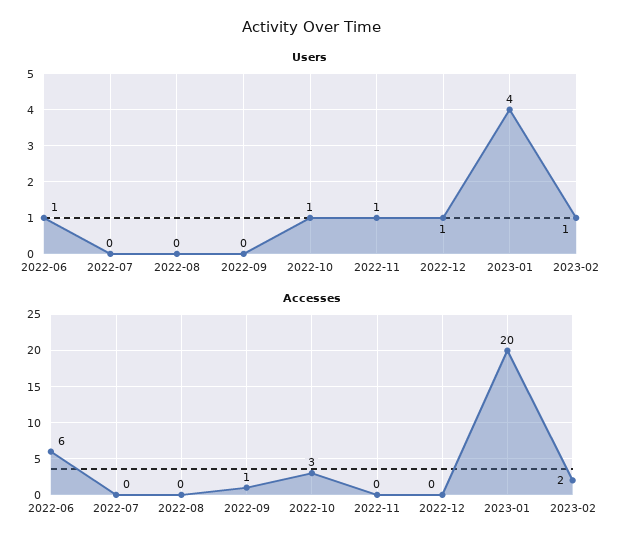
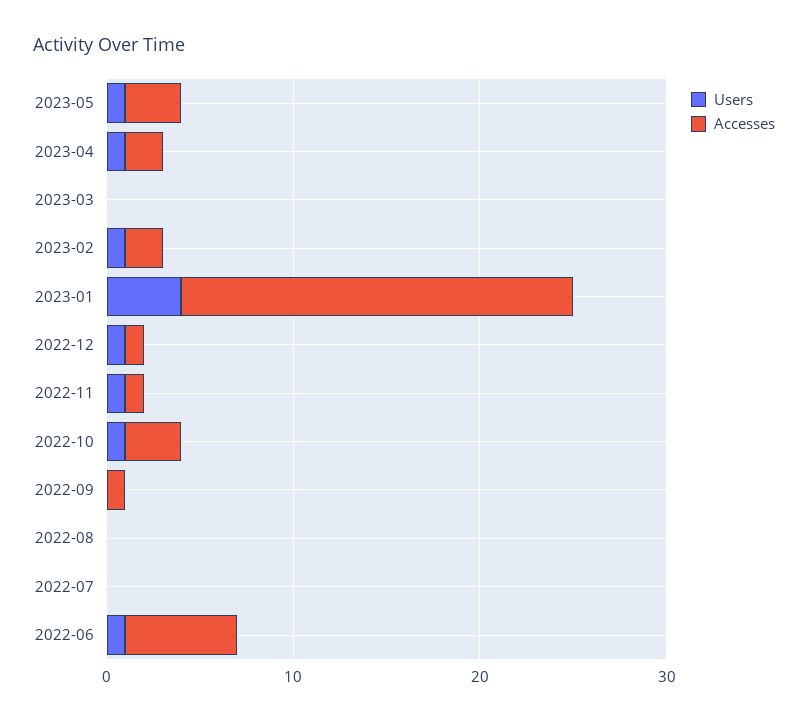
Accesses, 2022-11: 0 -> 1
Accesses, 2022-12: 0 -> 1
Accesses, 2023-01: 20 -> 21
Users, 2023-05: none -> 1
Accesses, 2023-05: none -> 3
Users, 2023-04: none -> 1
Accesses, 2023-04: none -> 2
Users, 2023-03: none -> 0
Accesses, 2023-03: none -> 0

